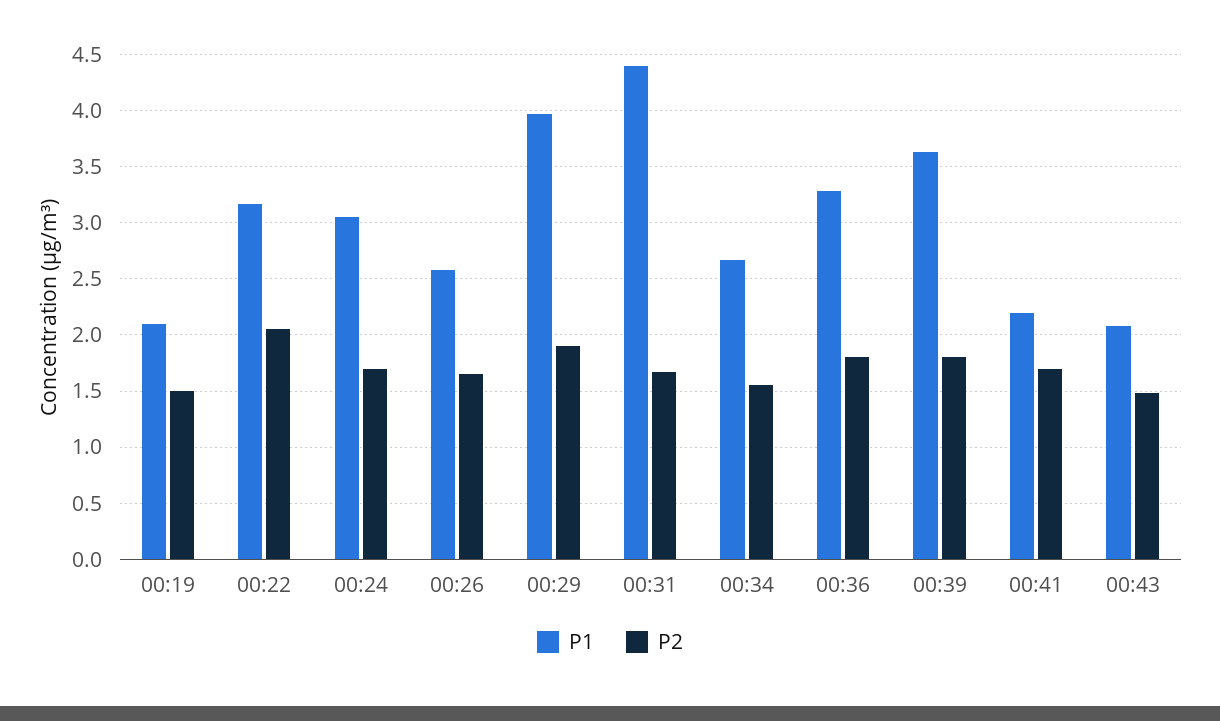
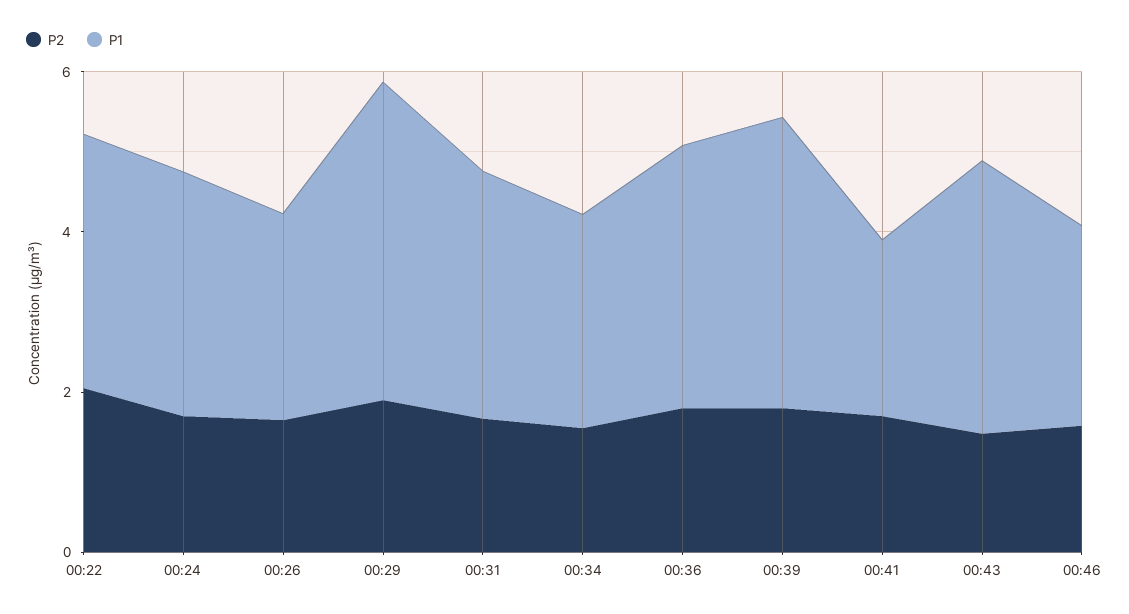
P1, 00:19: 2.1 -> none
P2, 00:19: 1.5 -> none
P1, 00:31: 4.4 -> 3
P1, 00:43: 2.1 -> 3.5
P2, 00:46: none -> 1.5
P1, 00:46: none -> 2.5

